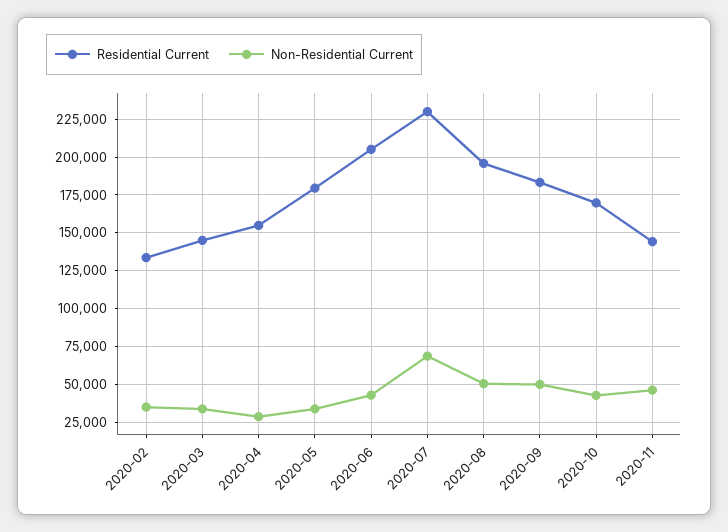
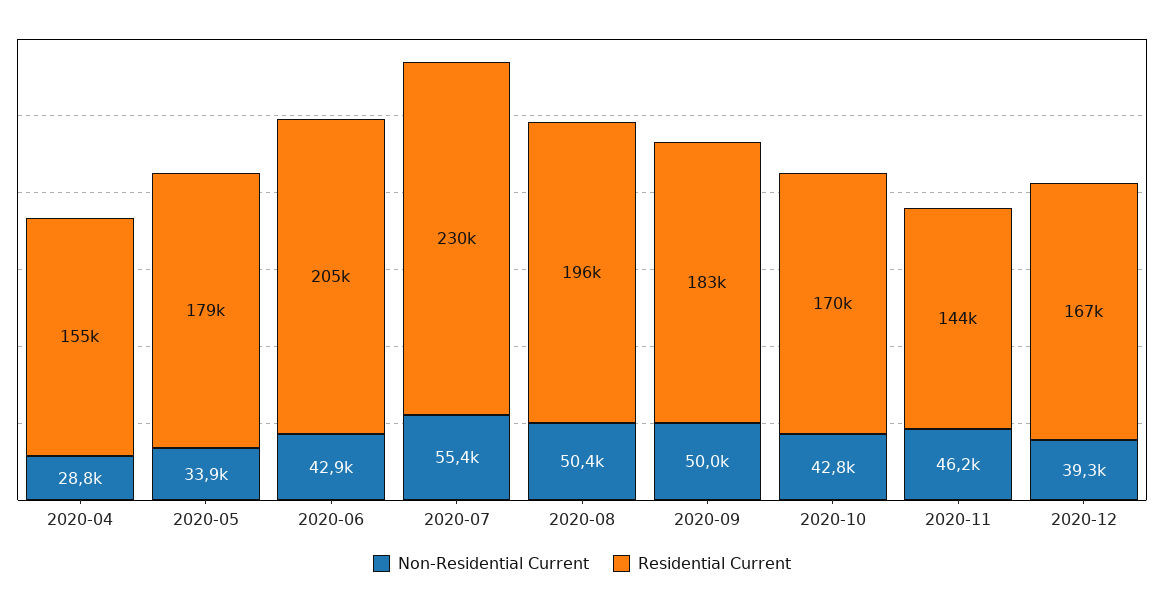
Residential Current, 2020-02: 135000 -> none
Non-Residential Current, 2020-02: 35000 -> none
Residential Current, 2020-03: 145000 -> none
Non-Residential Current, 2020-03: 35000 -> none
Non-Residential Current, 2020-07: 70000 -> 55400
Non-Residential Current, 2020-12: none -> 39300
Residential Current, 2020-12: none -> 167000

